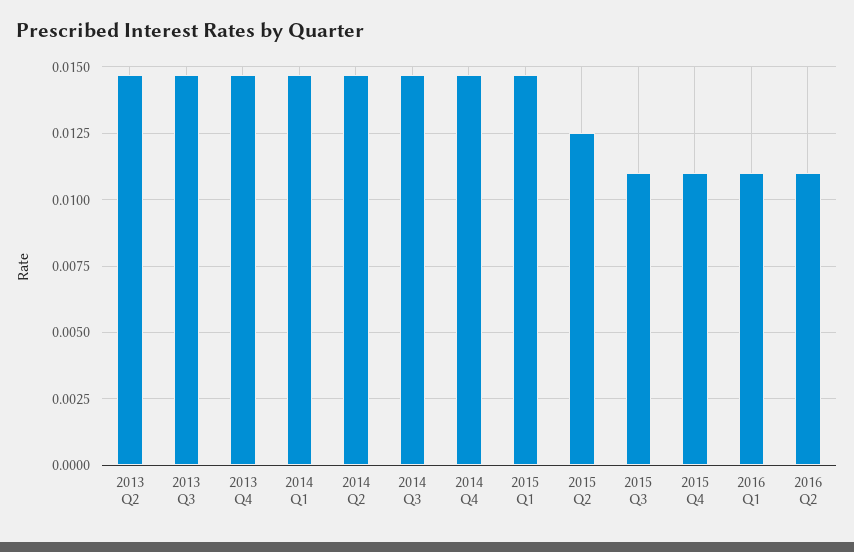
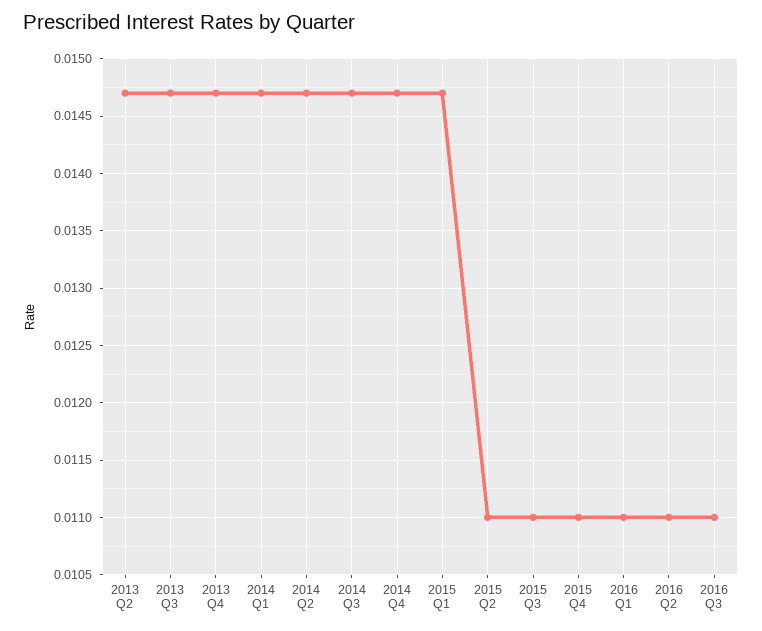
2015 Q2: 0.0125 -> 0.011
2016 Q3: none -> 0.011

